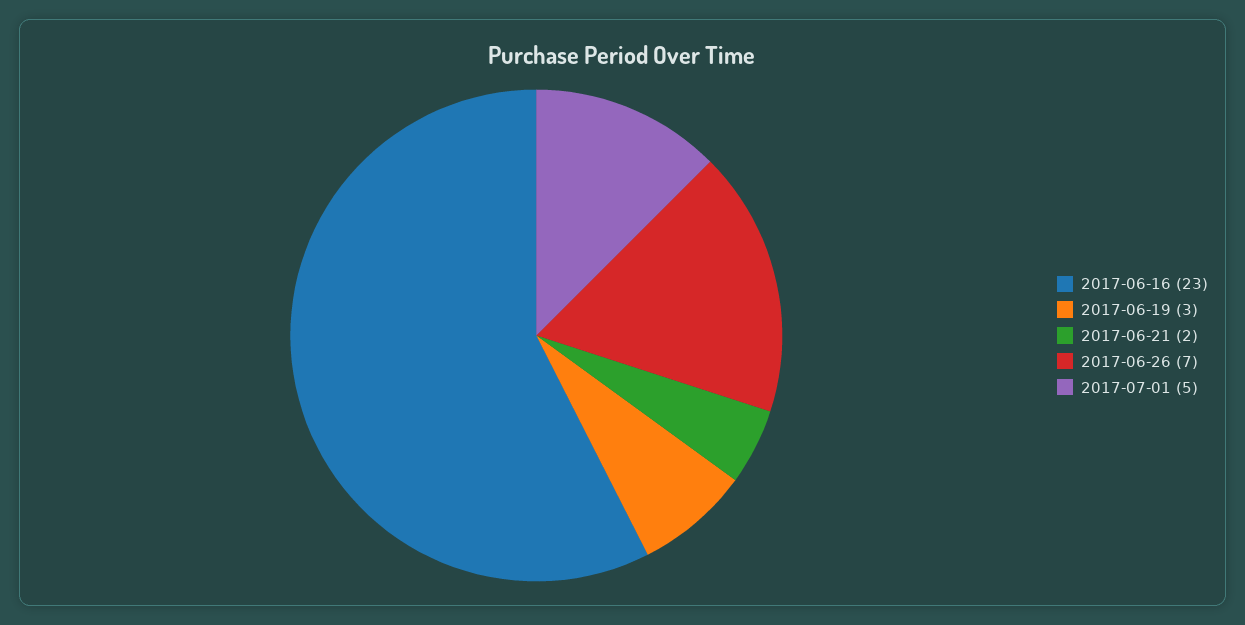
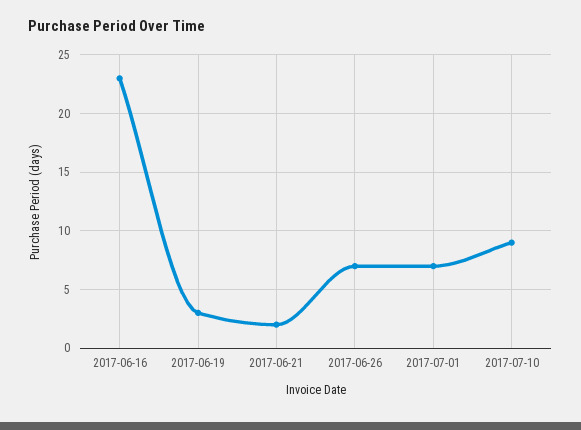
2017-07-01: 5 -> 7
2017-07-10: none -> 9

